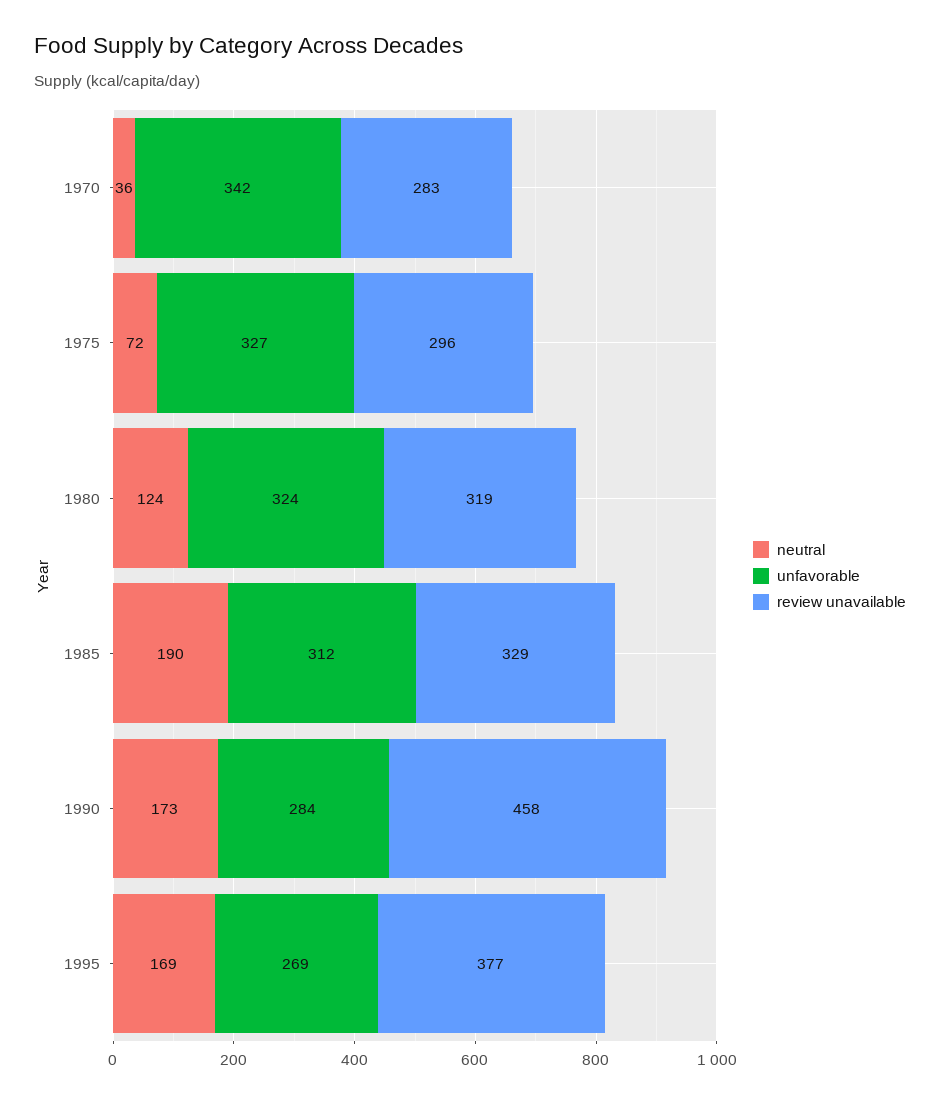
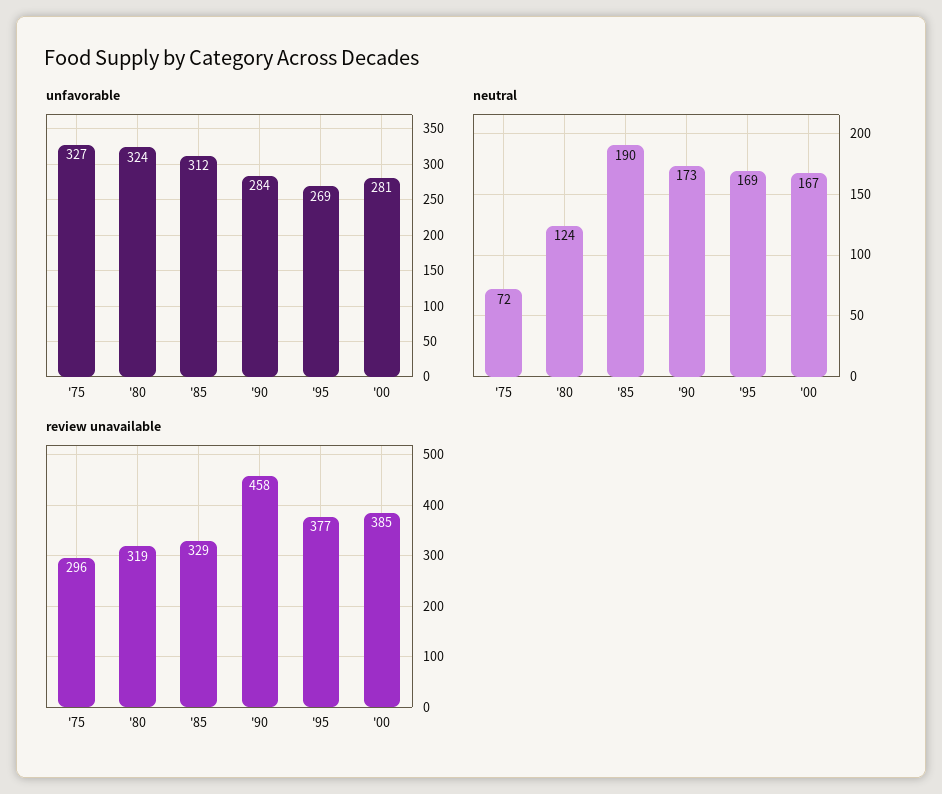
neutral, 1970: 36 -> none
unfavorable, 1970: 342 -> none
review unavailable, 1970: 283 -> none
unfavorable, '00: none -> 281
neutral, '00: none -> 167
review unavailable, '00: none -> 385

